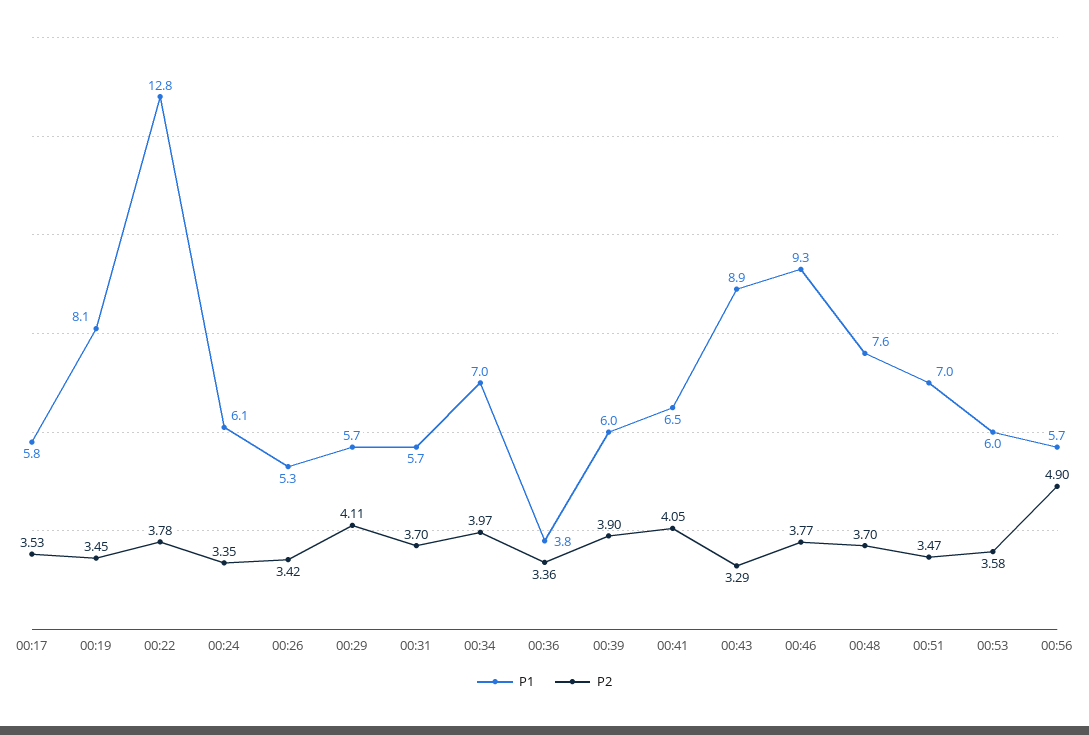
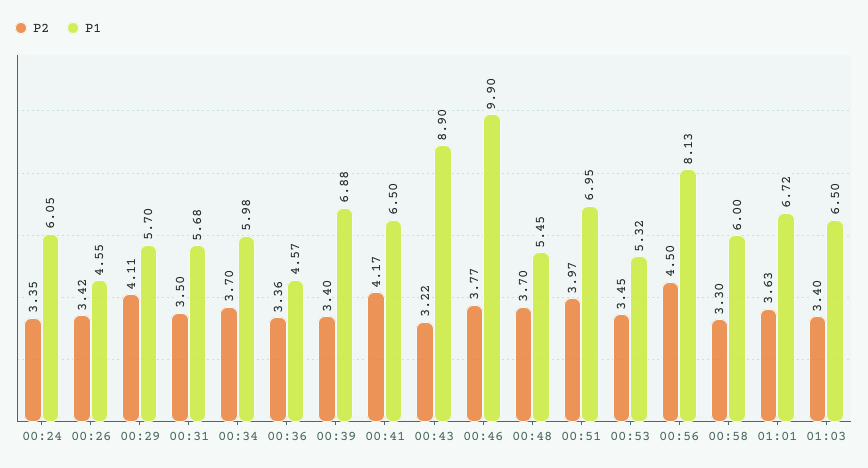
P1, 00:17: 5.8 -> none
P2, 00:17: 3.53 -> none
P1, 00:19: 8.1 -> none
P2, 00:19: 3.45 -> none
P1, 00:22: 12.8 -> none
P2, 00:22: 3.78 -> none
P1, 00:26: 5.3 -> 4.55
P2, 00:31: 3.7 -> 3.5
P1, 00:34: 7 -> 5.98
P2, 00:34: 3.97 -> 3.7
P1, 00:36: 3.8 -> 4.57
P1, 00:39: 6 -> 6.88
P2, 00:39: 3.9 -> 3.4
P2, 00:41: 4.05 -> 4.17
P2, 00:43: 3.29 -> 3.22
P1, 00:46: 9.3 -> 9.9
P1, 00:48: 7.6 -> 5.45
P2, 00:51: 3.47 -> 3.97
P1, 00:53: 6 -> 5.32
P2, 00:53: 3.58 -> 3.45
P1, 00:56: 5.7 -> 8.13
P2, 00:56: 4.9 -> 4.5
P2, 00:58: none -> 3.3
P1, 00:58: none -> 6
P2, 01:01: none -> 3.63
P1, 01:01: none -> 6.72
P2, 01:03: none -> 3.4
P1, 01:03: none -> 6.5

